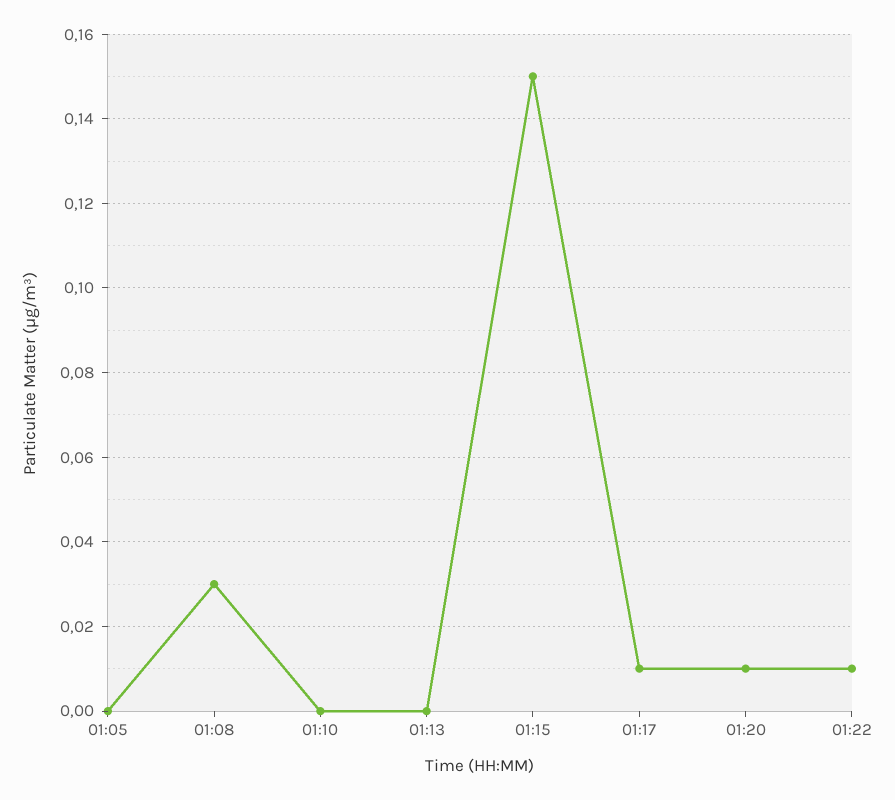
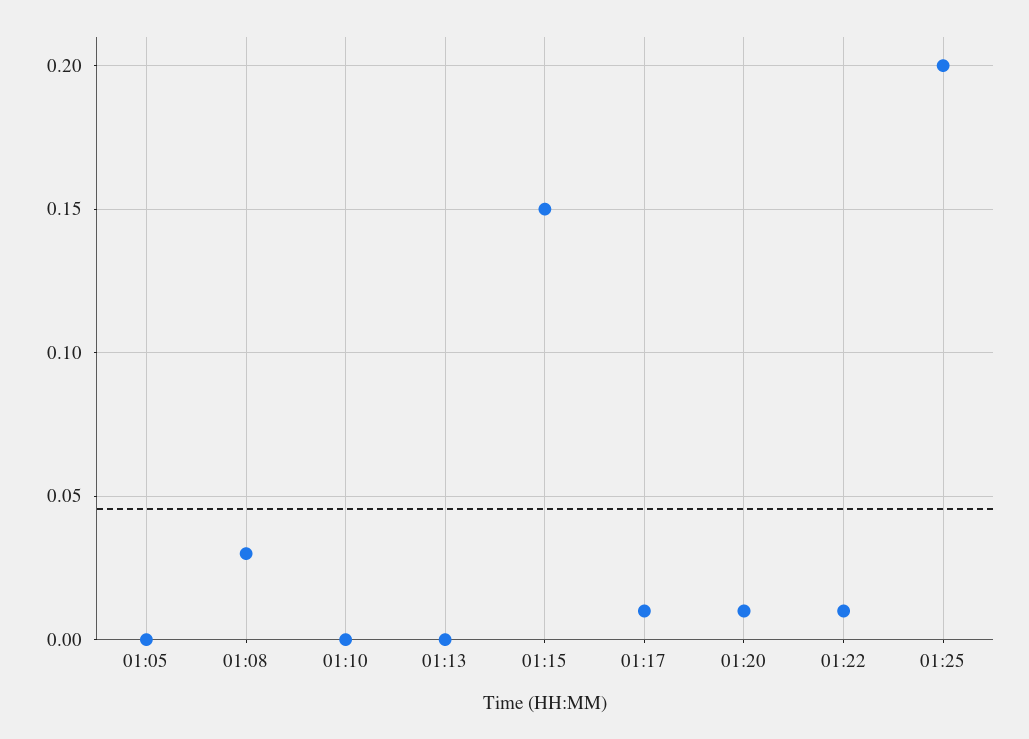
01:25: none -> 0.2

